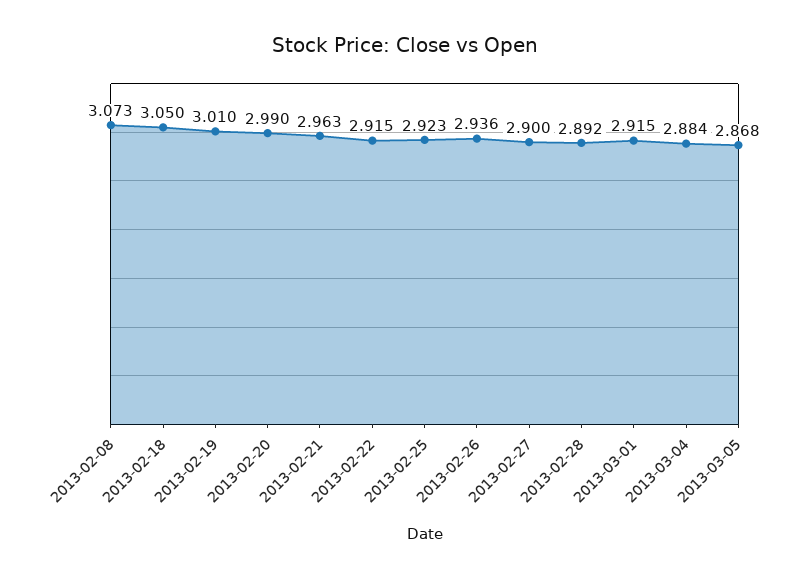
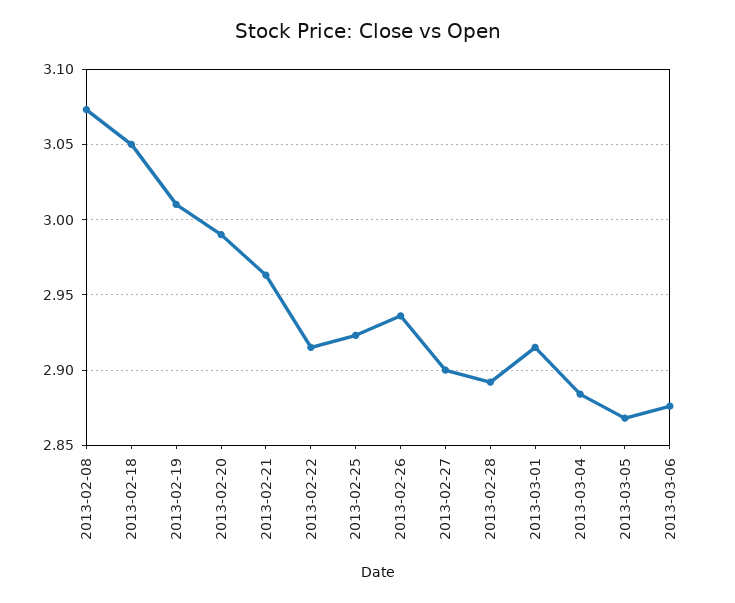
2013-03-06: none -> 2.875

